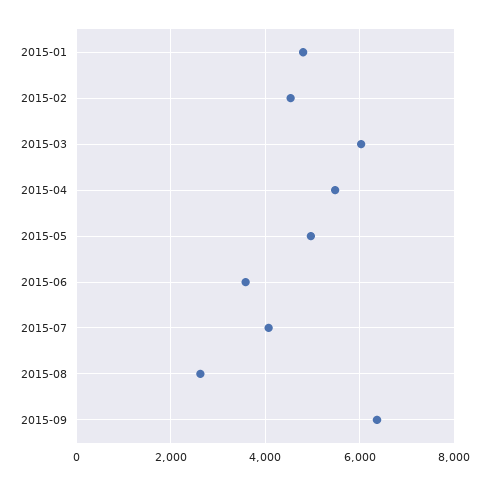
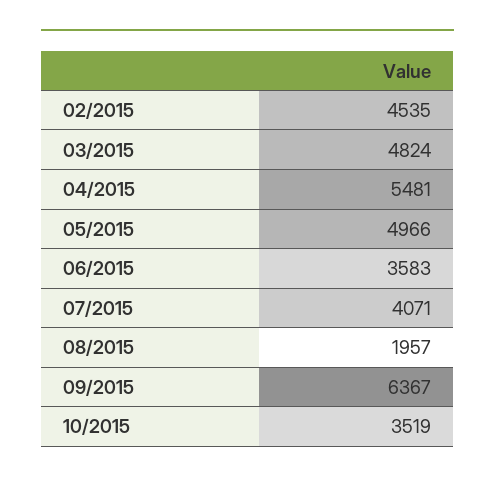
2015-01: 4800 -> none
2015-03: 6000 -> 4824
2015-08: 2600 -> 1957
10/2015: none -> 3519

